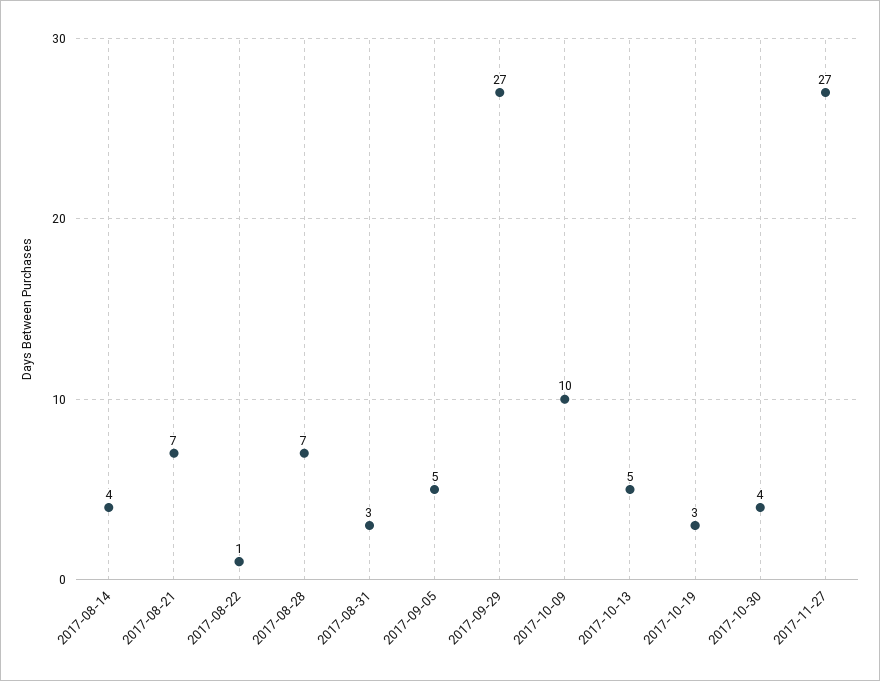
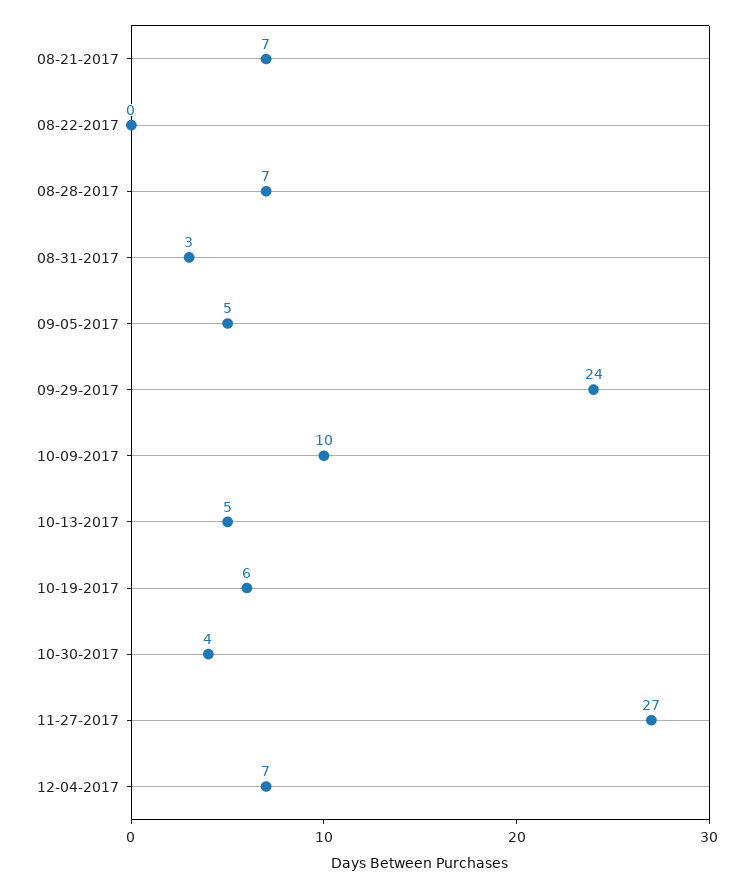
2017-08-14: 4 -> none
2017-08-22: 1 -> 0
2017-09-29: 27 -> 24
2017-10-19: 3 -> 6
12-04-2017: none -> 7

